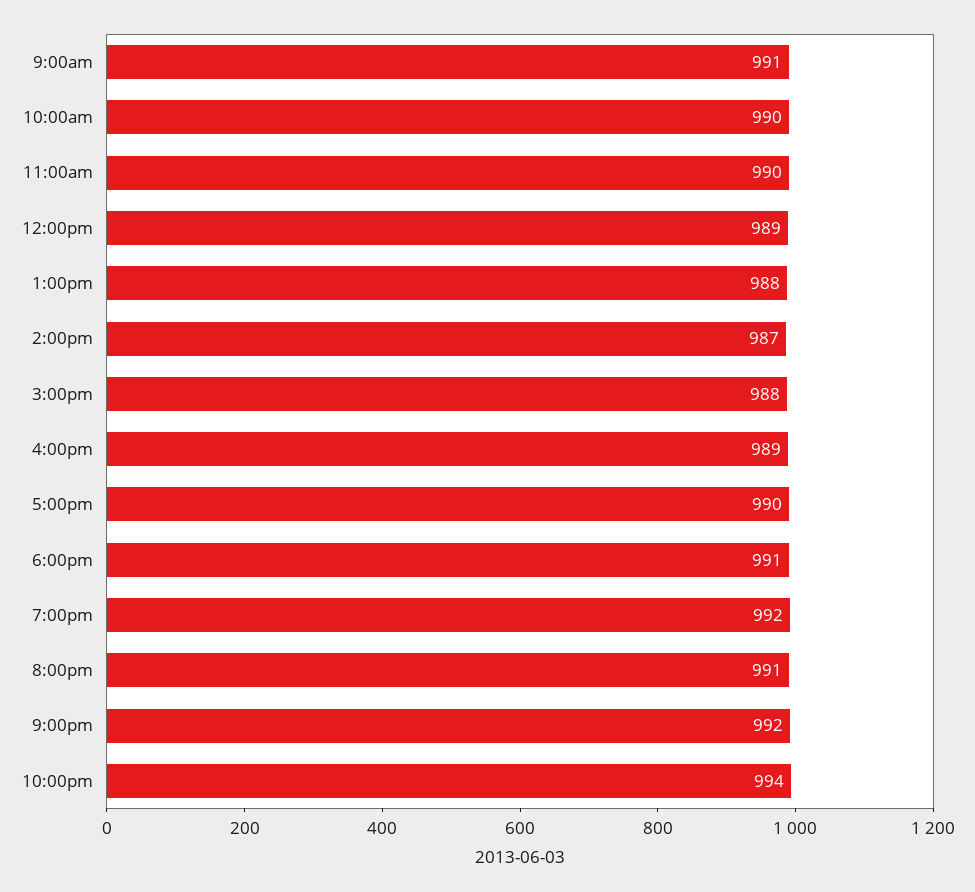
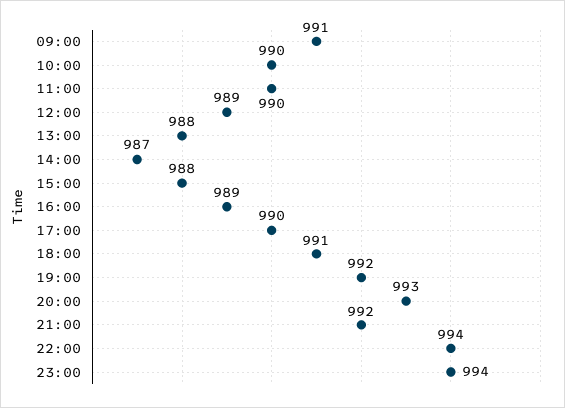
8:00pm: 991 -> 993
23:00: none -> 994

